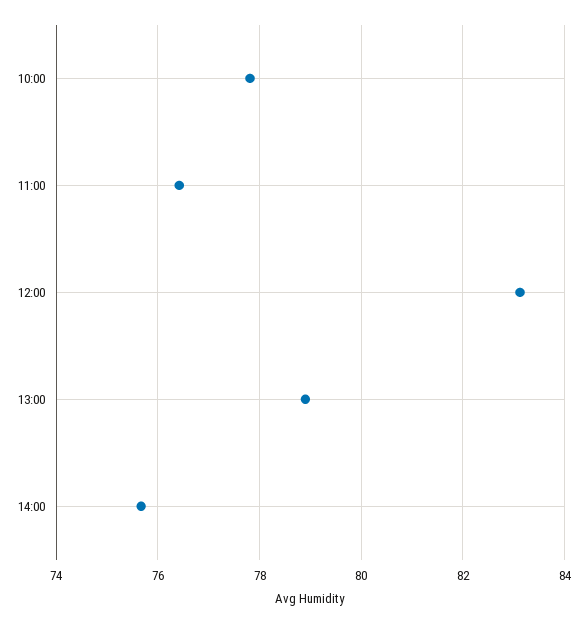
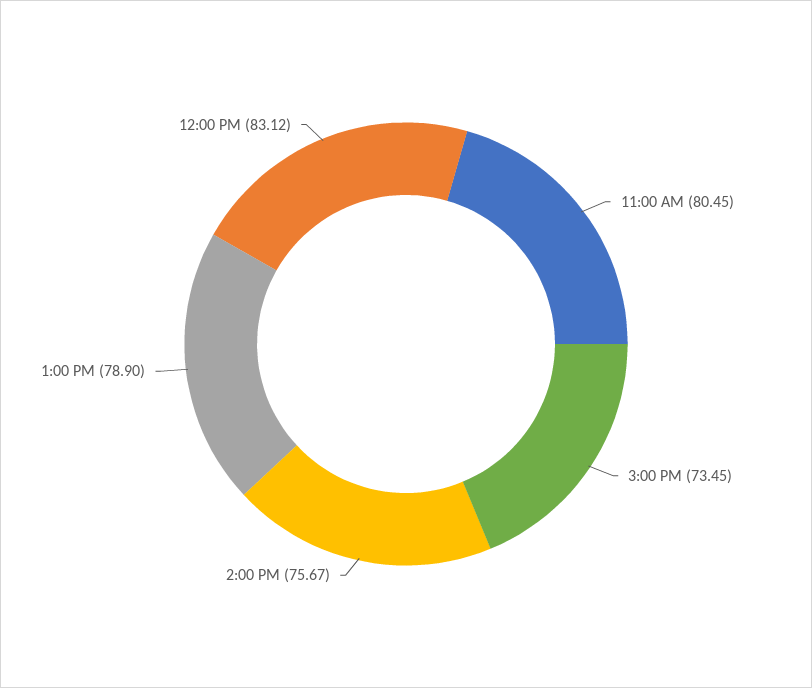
10:00: 77.8 -> none
11:00: 76.4 -> 80.45
3:00 PM: none -> 73.45

